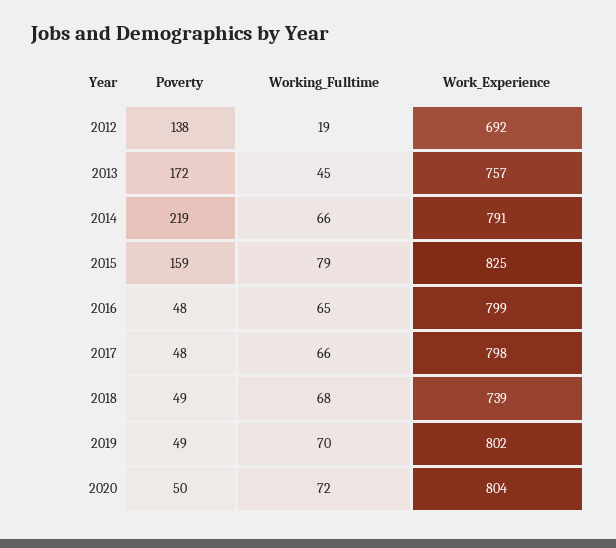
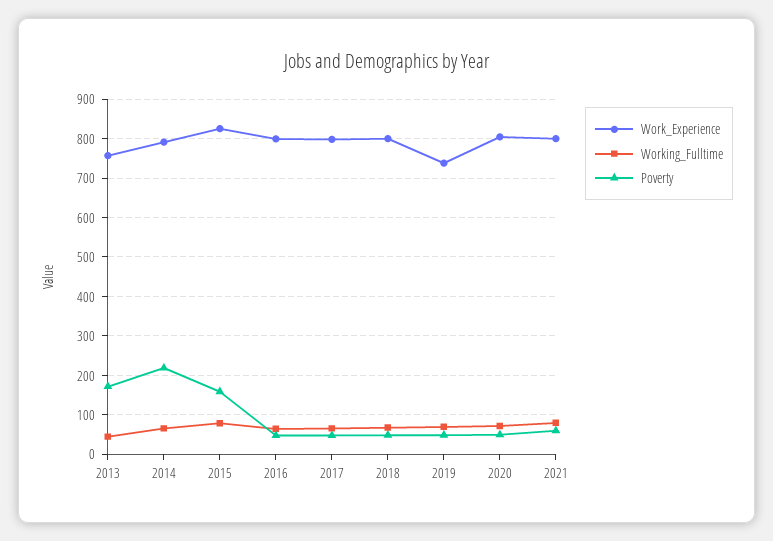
Poverty, 2012: 138 -> none
Working_Fulltime, 2012: 19 -> none
Work_Experience, 2012: 692 -> none
Work_Experience, 2018: 739 -> 800
Work_Experience, 2019: 802 -> 740
Work_Experience, 2021: none -> 800
Working_Fulltime, 2021: none -> 80
Poverty, 2021: none -> 60

